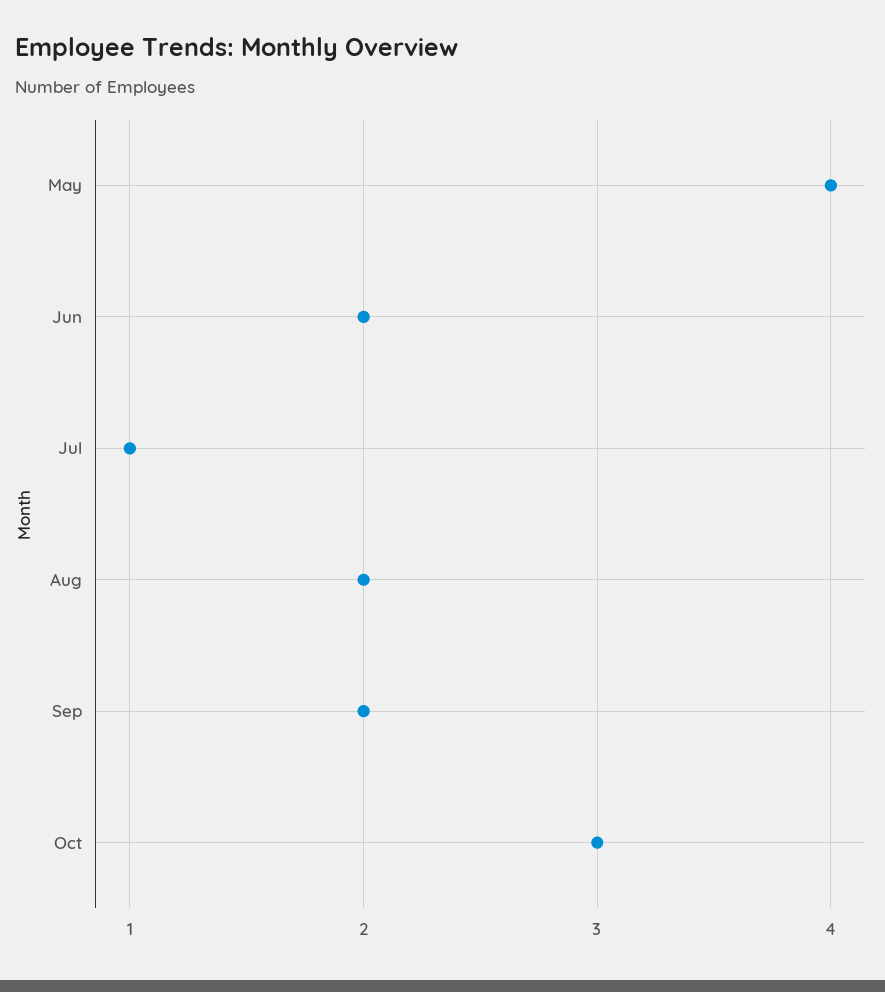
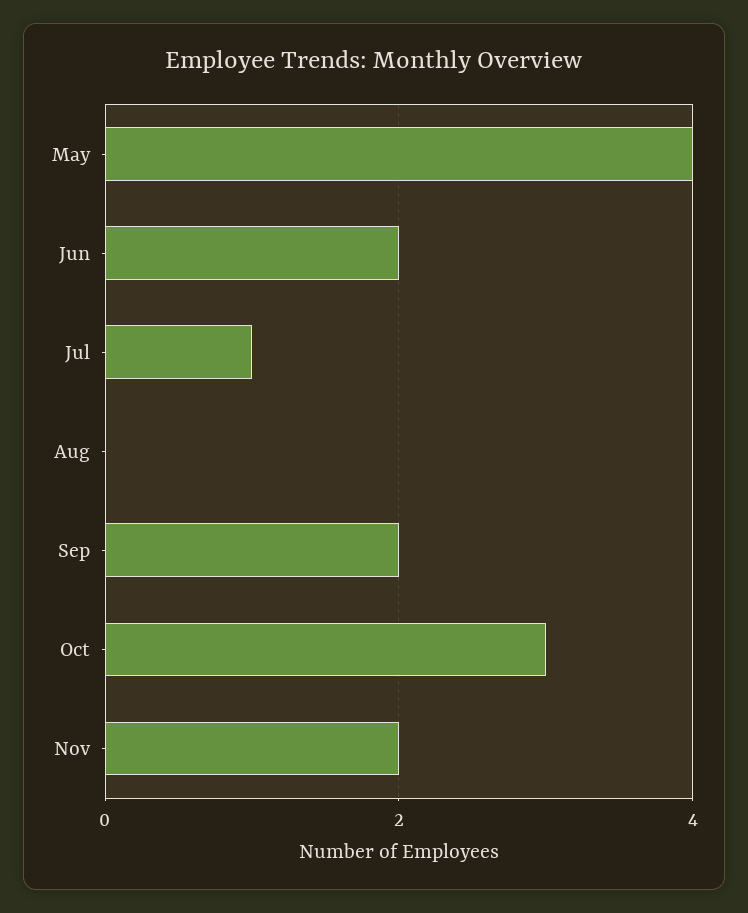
Aug: 2 -> 0
Nov: none -> 2

